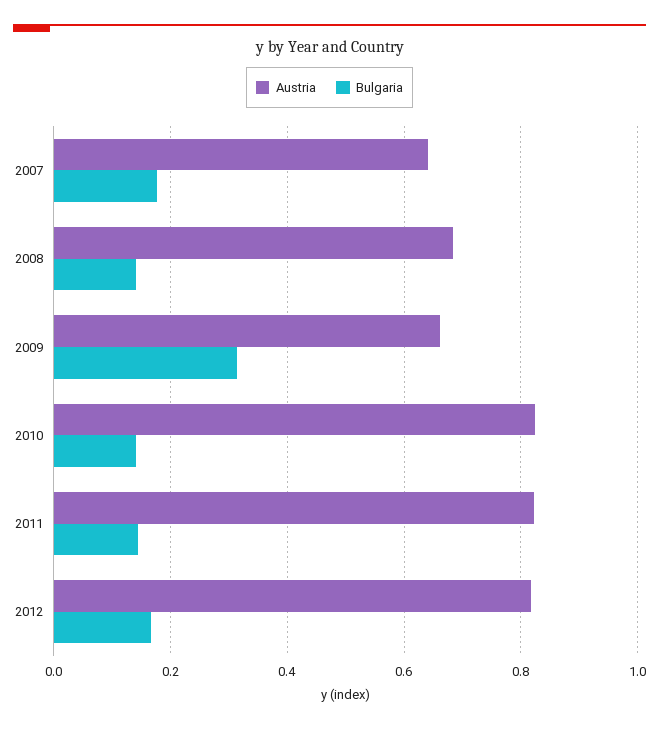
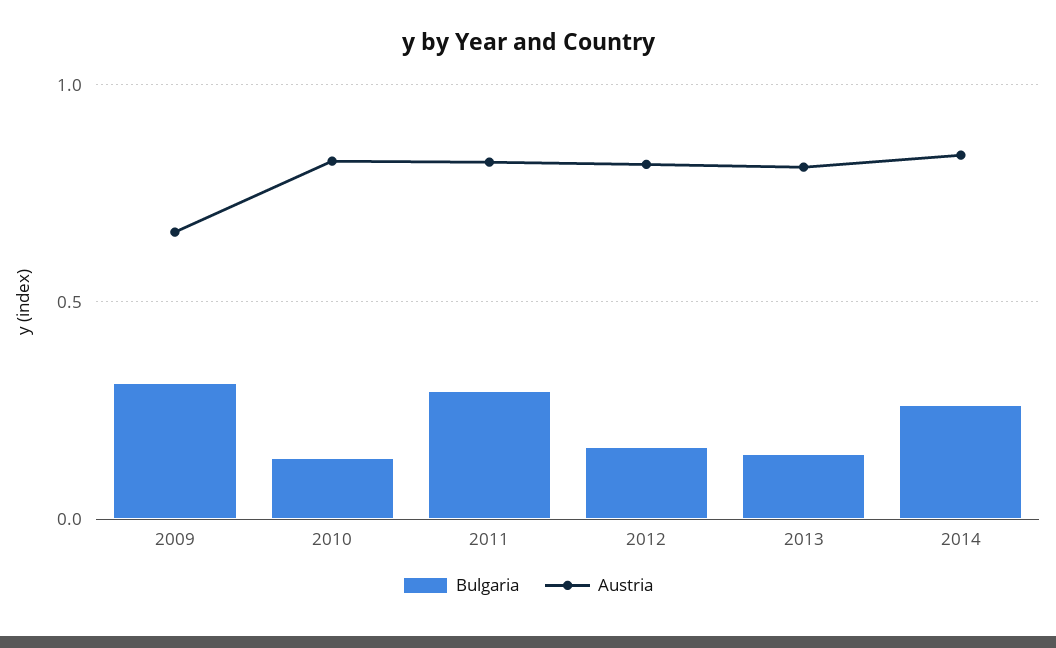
Austria, 2007: 0.64 -> none
Bulgaria, 2007: 0.18 -> none
Austria, 2008: 0.68 -> none
Bulgaria, 2008: 0.14 -> none
Bulgaria, 2011: 0.14 -> 0.3
Bulgaria, 2013: none -> 0.15
Austria, 2013: none -> 0.8
Bulgaria, 2014: none -> 0.25
Austria, 2014: none -> 0.85

